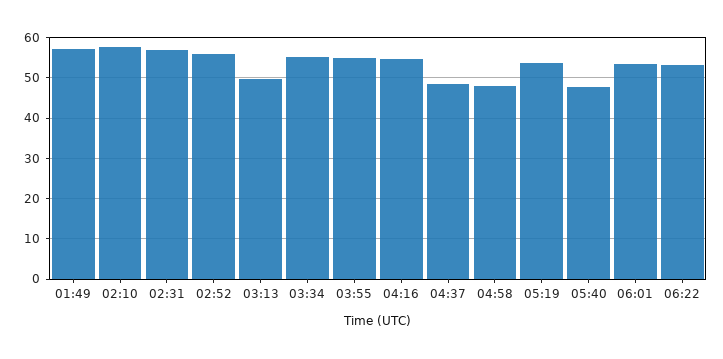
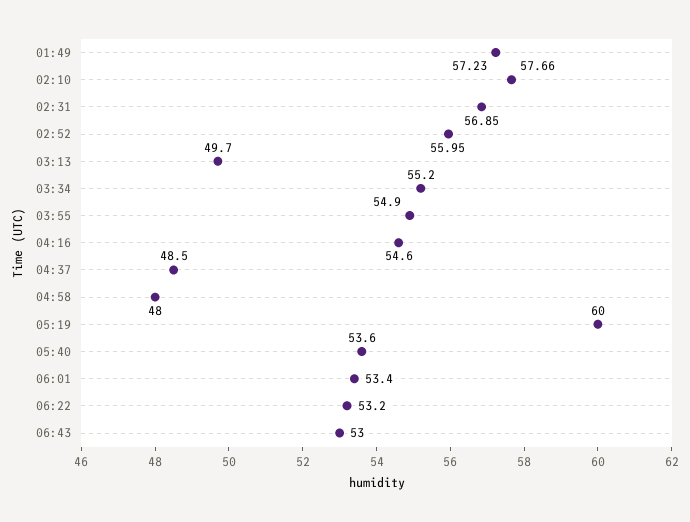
05:19: 54 -> 60
05:40: 48 -> 53.6
06:43: none -> 53

